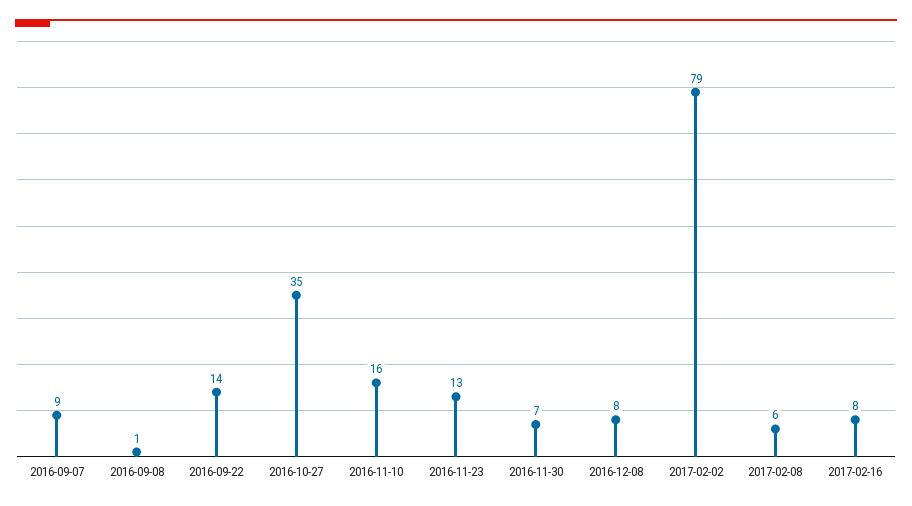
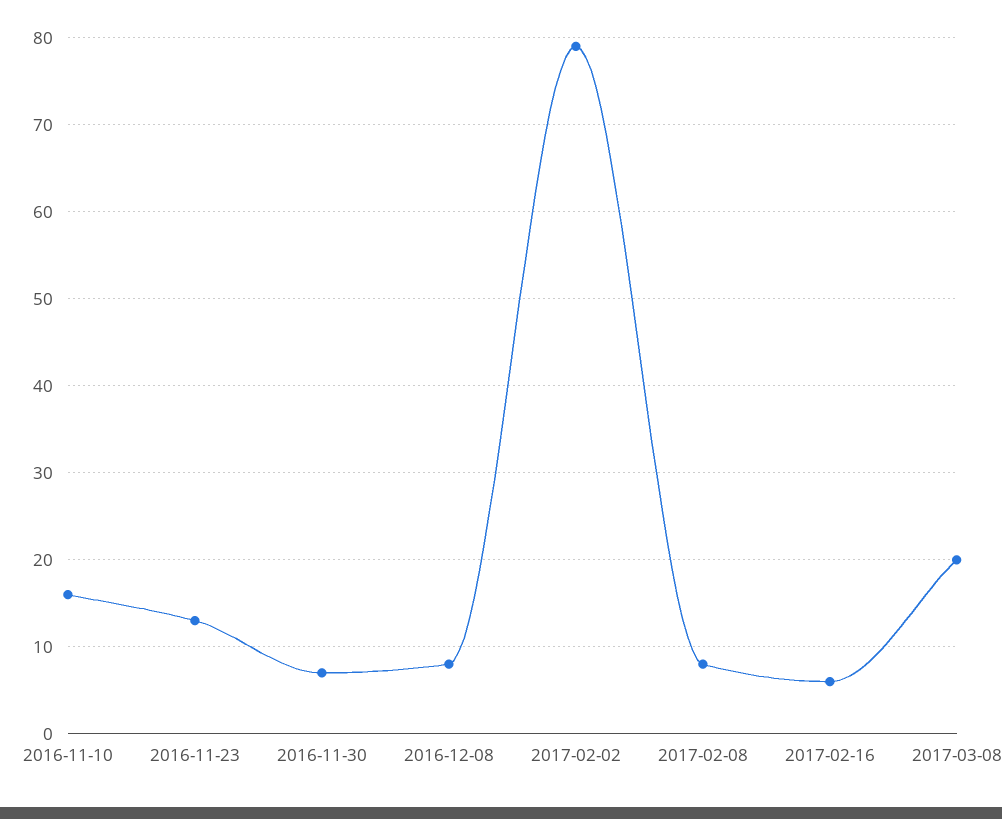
2016-09-07: 9 -> none
2016-09-08: 1 -> none
2016-09-22: 14 -> none
2016-10-27: 35 -> none
2017-02-08: 6 -> 8
2017-02-16: 8 -> 6
2017-03-08: none -> 20

